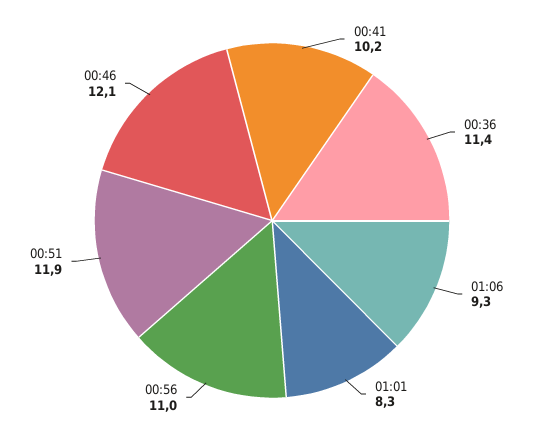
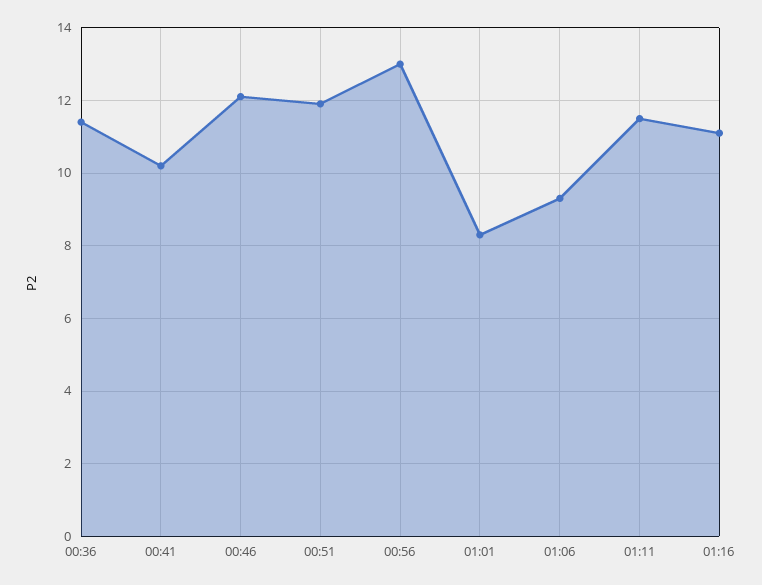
00:56: 11 -> 13
01:11: none -> 11.5
01:16: none -> 11

